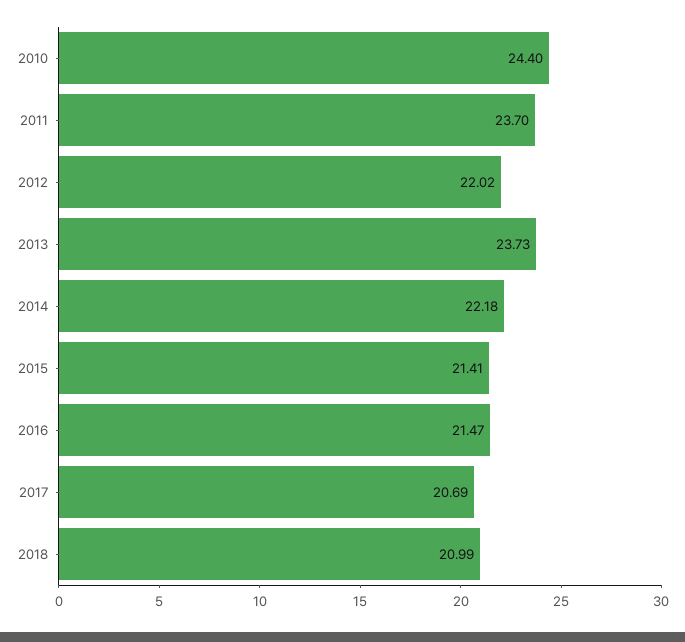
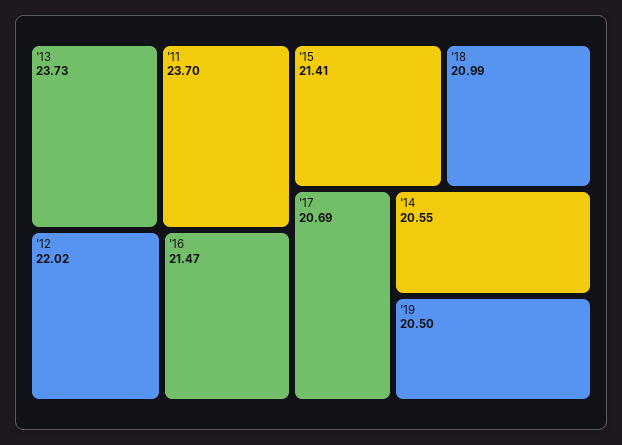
2010: 24.4 -> none
2014: 22.18 -> 20.55
'19: none -> 20.5

